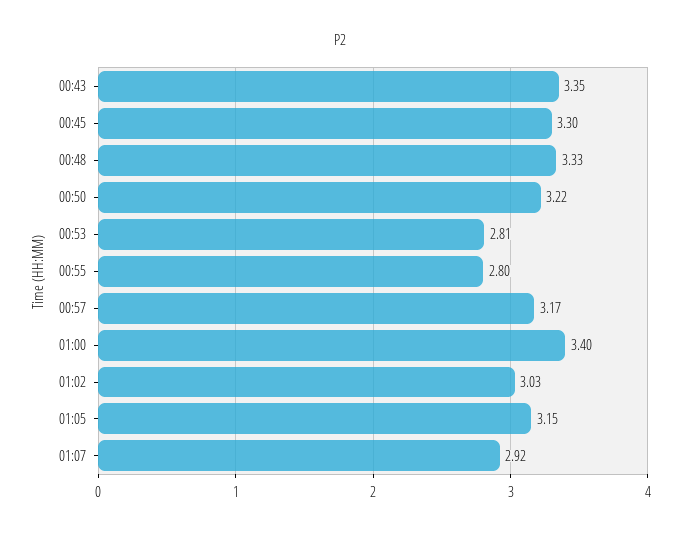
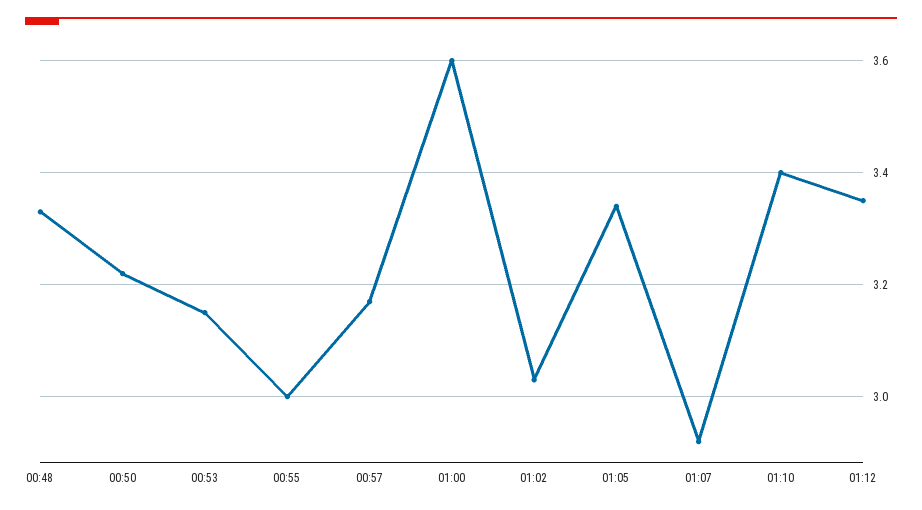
00:43: 3.35 -> none
00:45: 3.3 -> none
00:53: 2.81 -> 3.15
00:55: 2.8 -> 3
01:00: 3.4 -> 3.6
01:05: 3.15 -> 3.35
01:10: none -> 3.4
01:12: none -> 3.35

